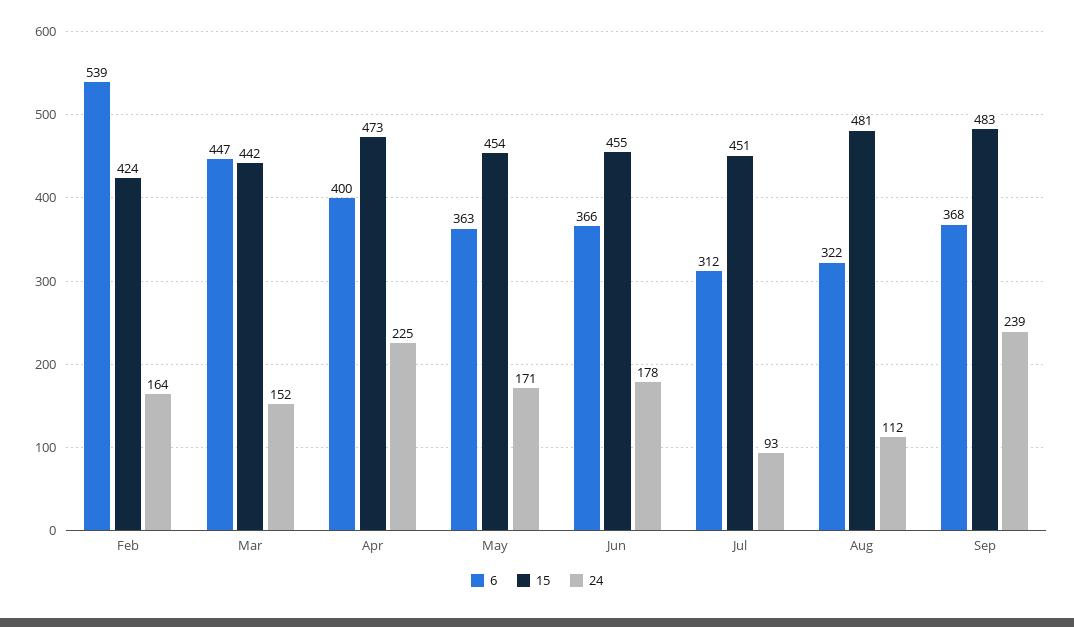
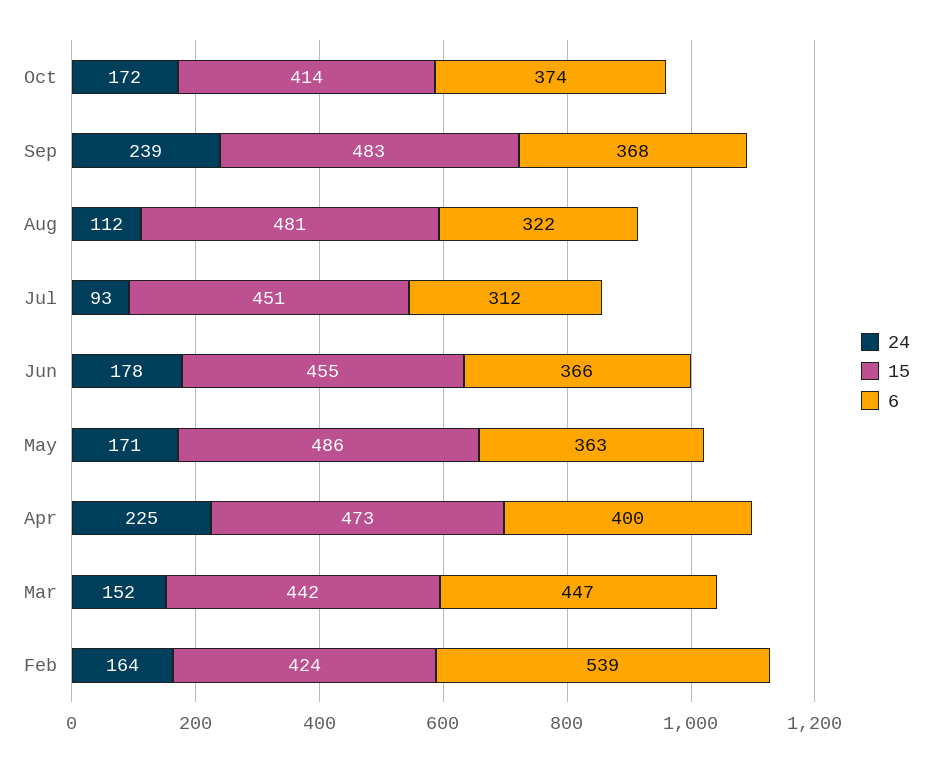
15, May: 454 -> 486
24, Oct: none -> 172
15, Oct: none -> 414
6, Oct: none -> 374

